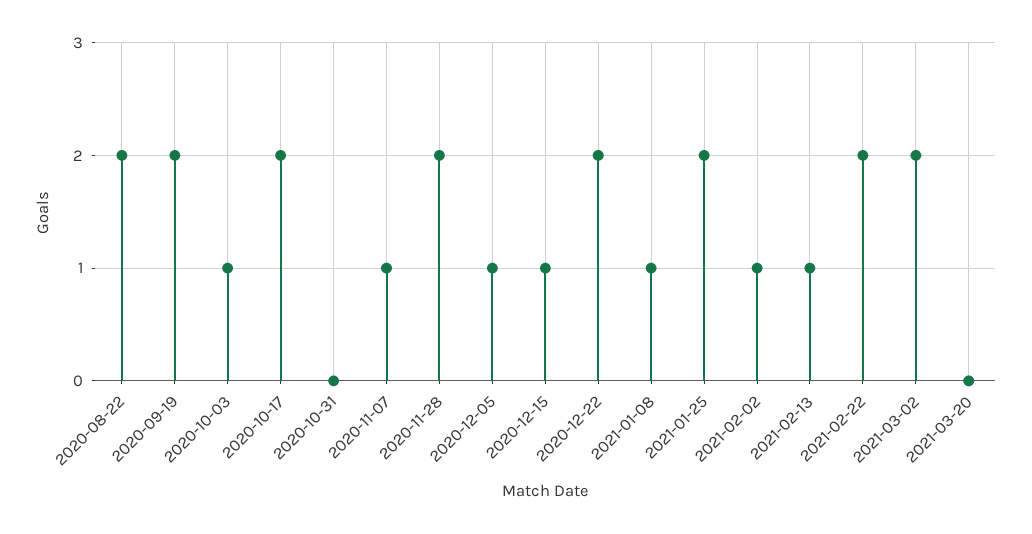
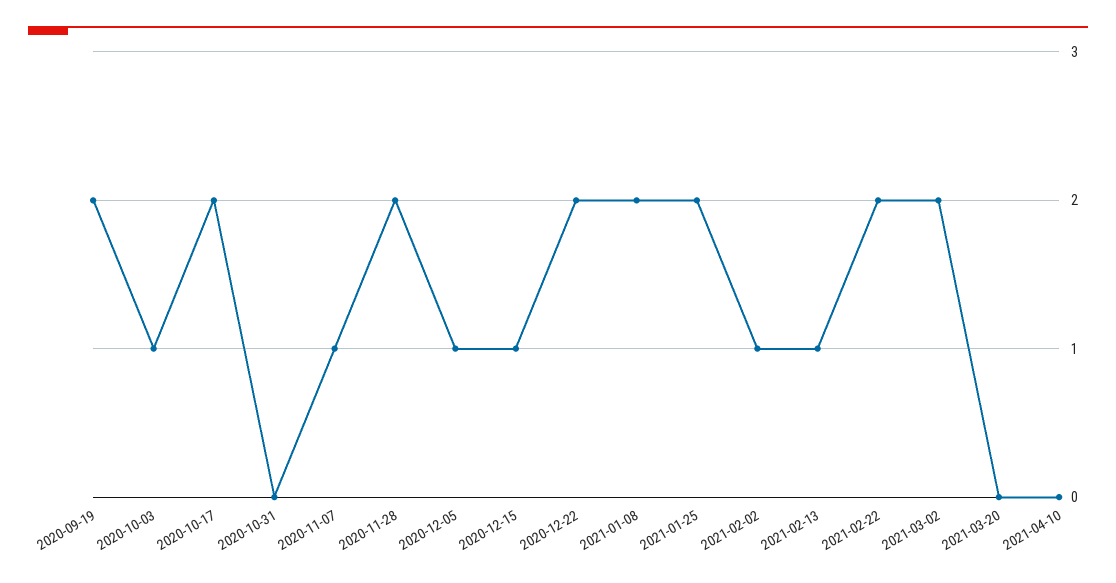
2020-08-22: 2 -> none
2021-01-08: 1 -> 2
2021-04-10: none -> 0

